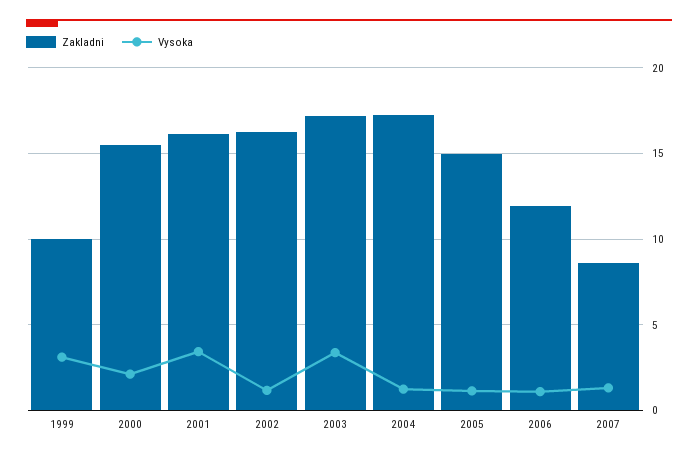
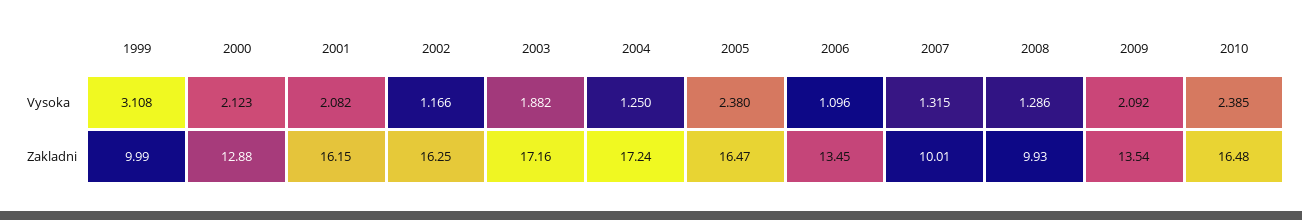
Zakladni, 2000: 15.5 -> 12.88
Vysoka, 2001: 3.5 -> 2.082
Vysoka, 2003: 3.5 -> 1.882
Zakladni, 2005: 15 -> 16.47
Vysoka, 2005: 1 -> 2.38
Zakladni, 2006: 12 -> 13.45
Zakladni, 2007: 8.5 -> 10.01
Vysoka, 2008: none -> 1.286
Vysoka, 2009: none -> 2.092
Vysoka, 2010: none -> 2.385
Zakladni, 2008: none -> 9.93
Zakladni, 2009: none -> 13.54
Zakladni, 2010: none -> 16.48

